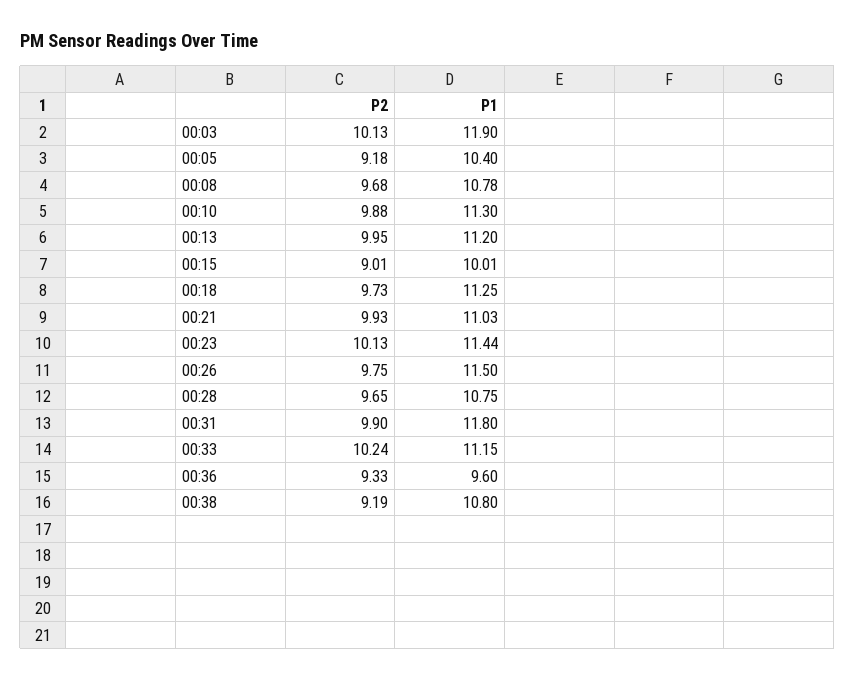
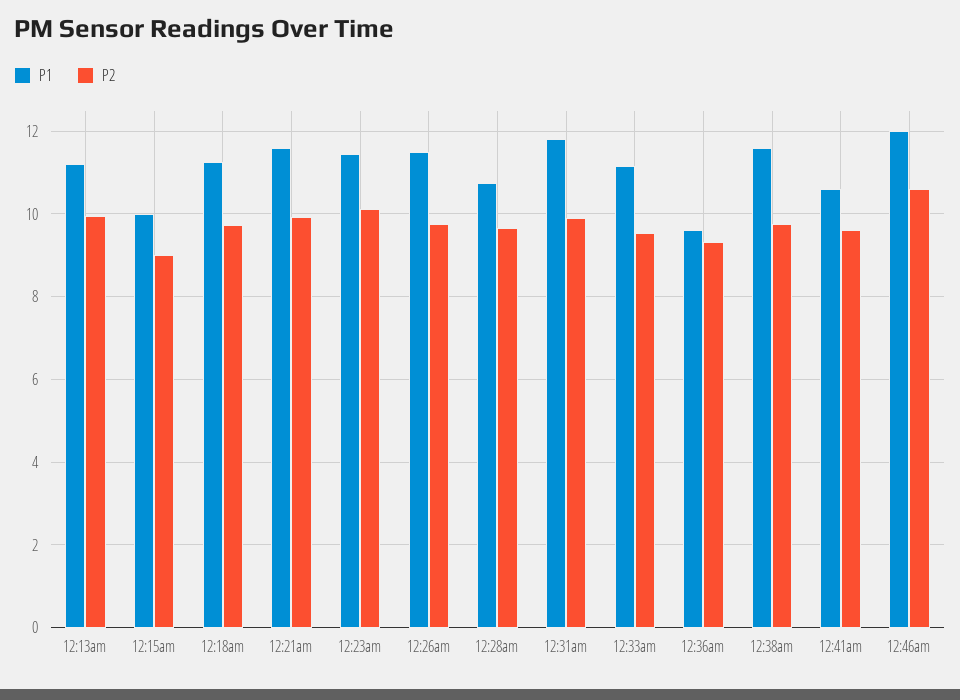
P2, 00:03: 10.13 -> none
P1, 00:03: 11.9 -> none
P2, 00:05: 9.18 -> none
P1, 00:05: 10.4 -> none
P2, 00:08: 9.68 -> none
P1, 00:08: 10.78 -> none
P2, 00:10: 9.88 -> none
P1, 00:10: 11.3 -> none
P1, 00:21: 11.03 -> 11.6
P2, 00:33: 10.24 -> 9.6
P2, 00:38: 9.19 -> 9.8
P1, 00:38: 10.8 -> 11.6
P1, 12:41am: none -> 10.6
P2, 12:41am: none -> 9.6
P1, 12:46am: none -> 12
P2, 12:46am: none -> 10.6

